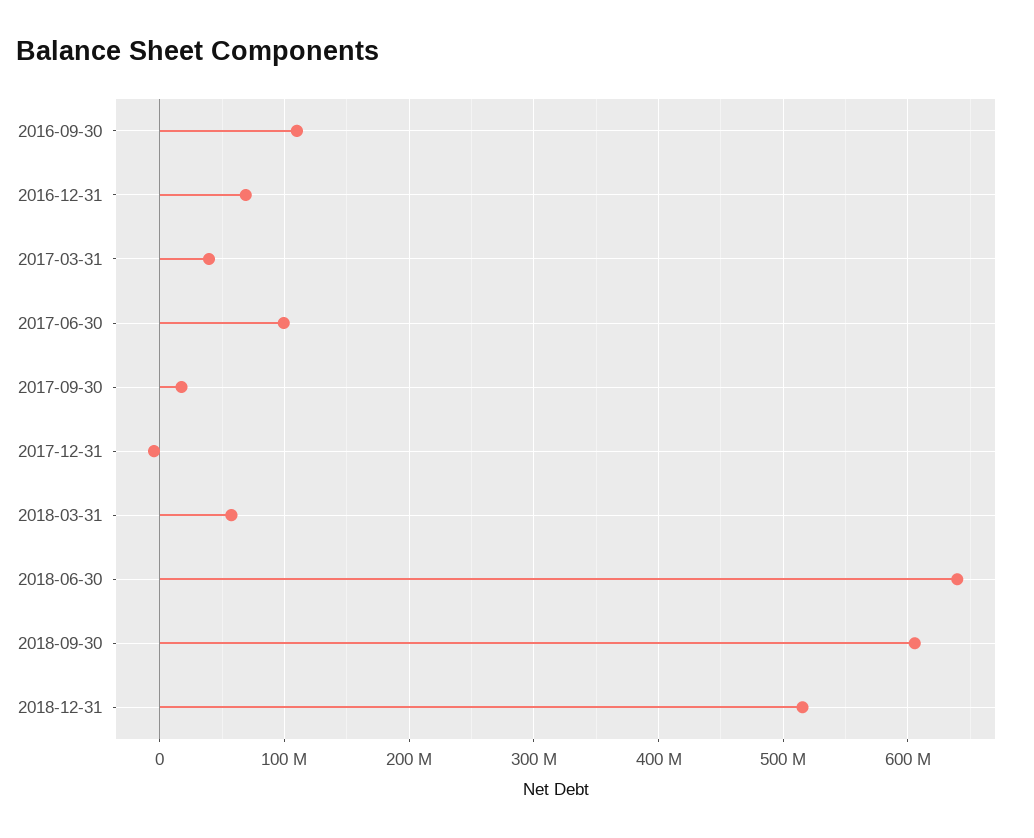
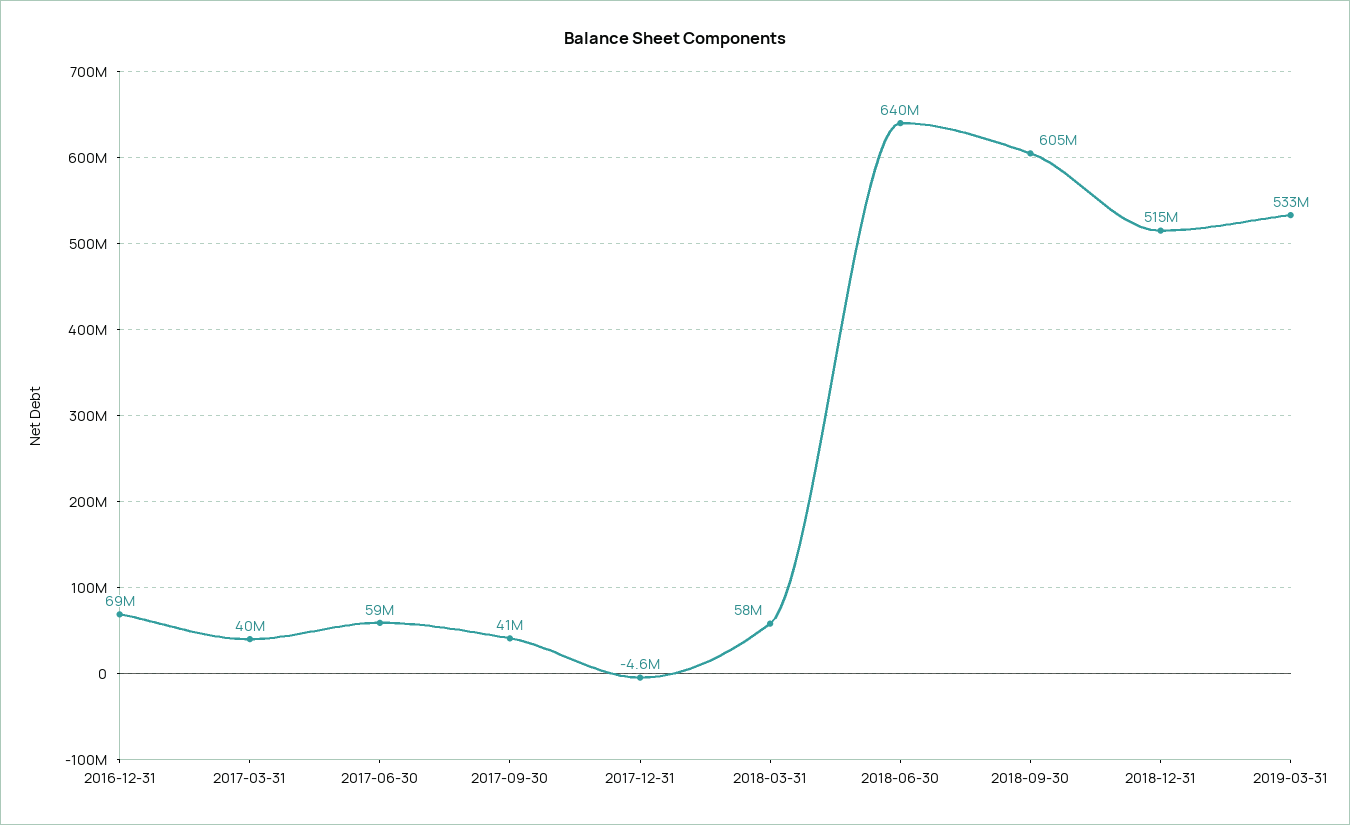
2016-09-30: 110000000 -> none
2017-06-30: 100000000 -> 59000000
2017-09-30: 20000000 -> 41000000
2019-03-31: none -> 533000000

